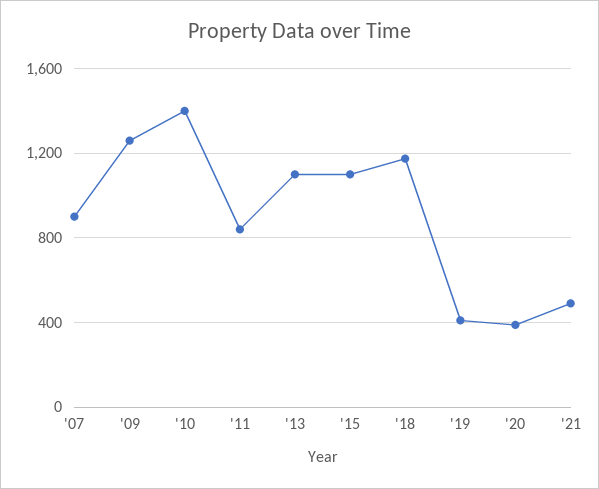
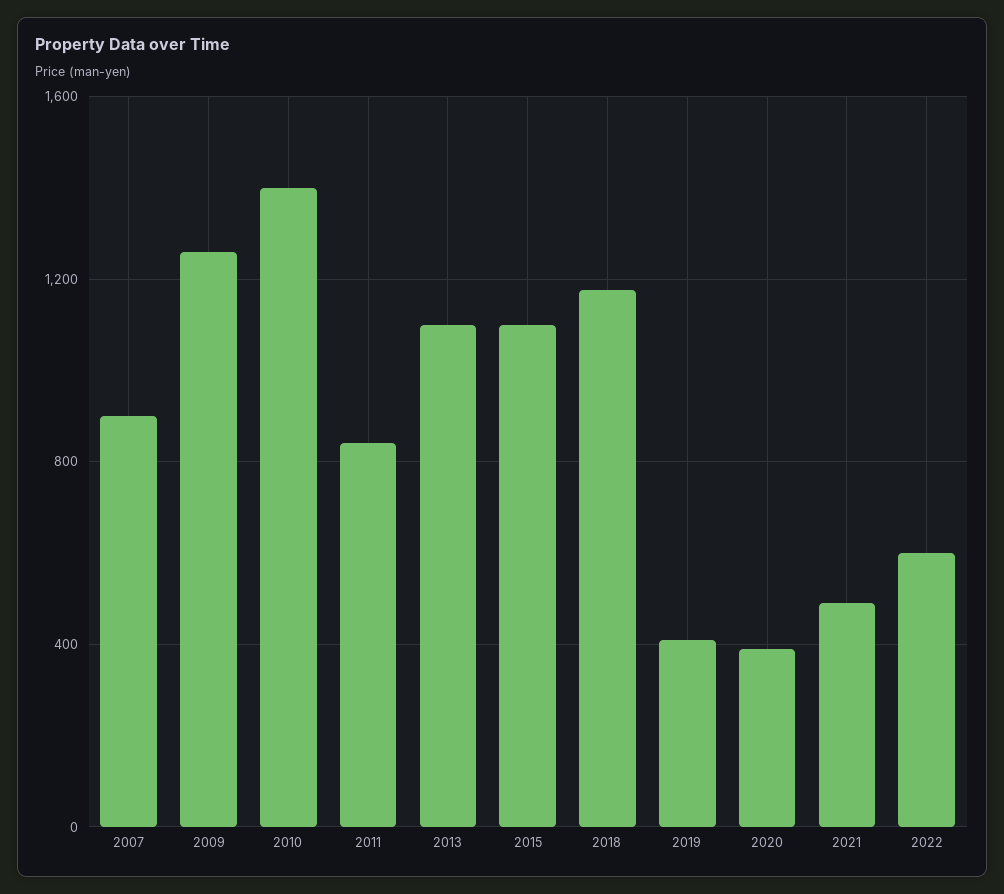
2022: none -> 600

